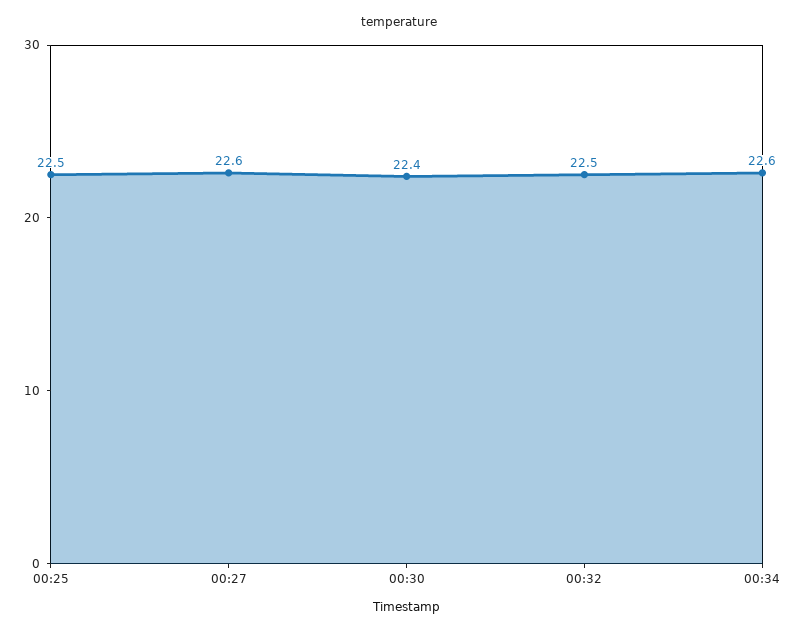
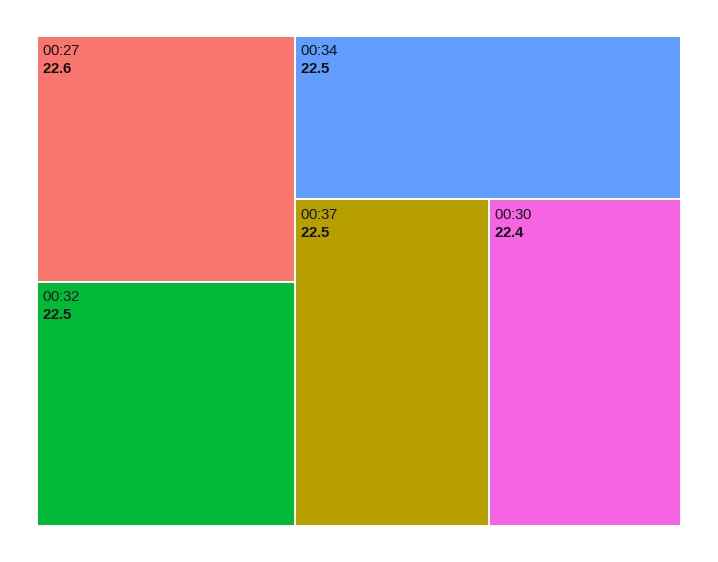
00:25: 22.5 -> none
00:34: 22.6 -> 22.5
00:37: none -> 22.5

